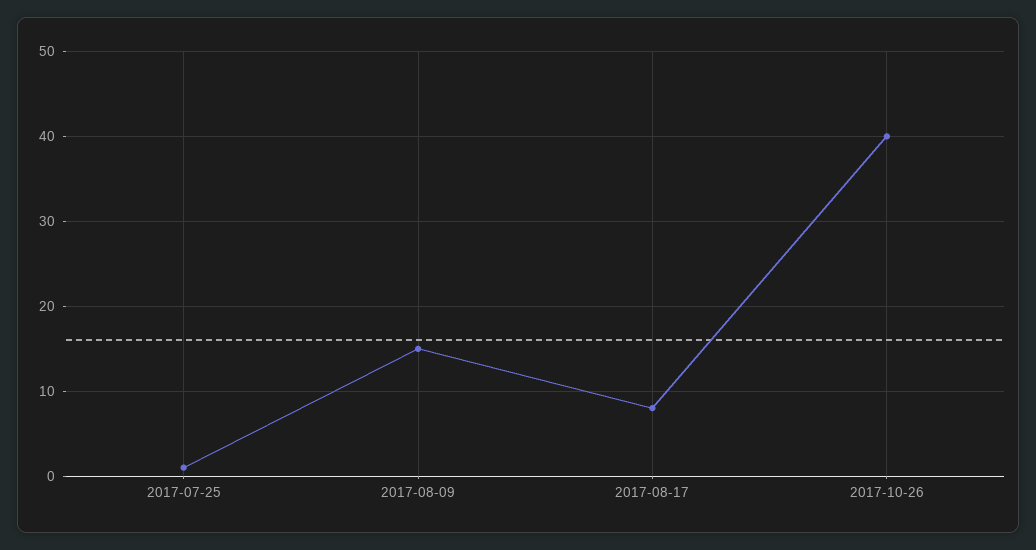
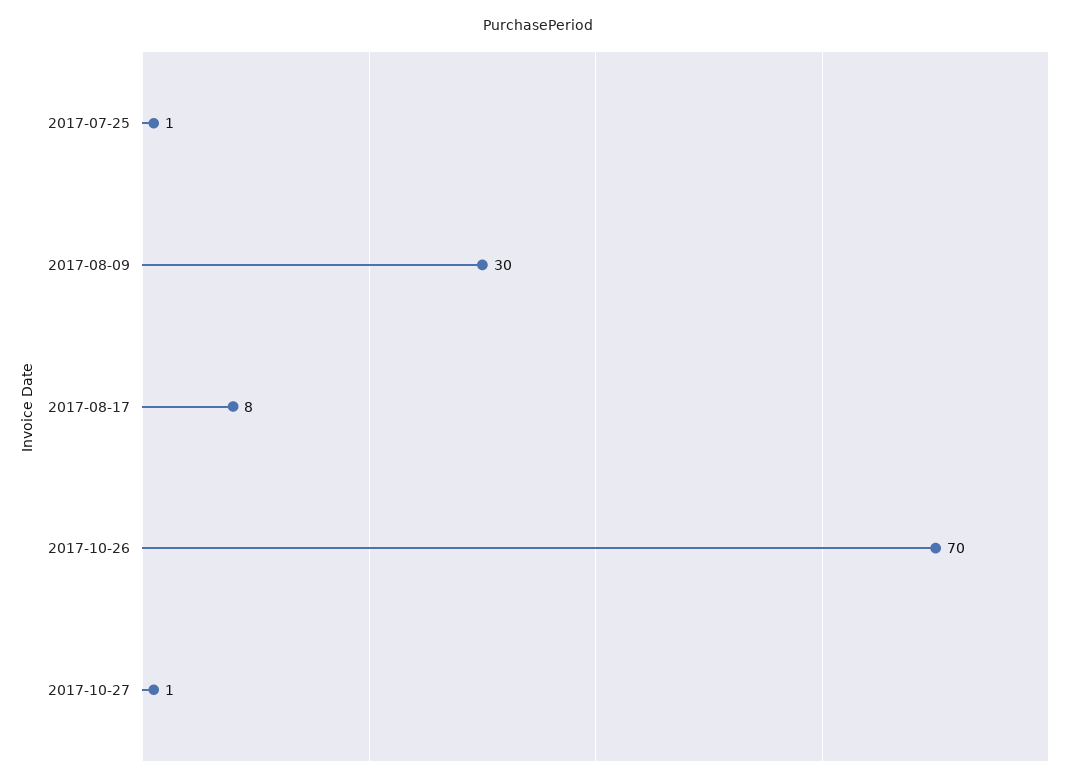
2017-08-09: 15 -> 30
2017-10-26: 40 -> 70
2017-10-27: none -> 1

